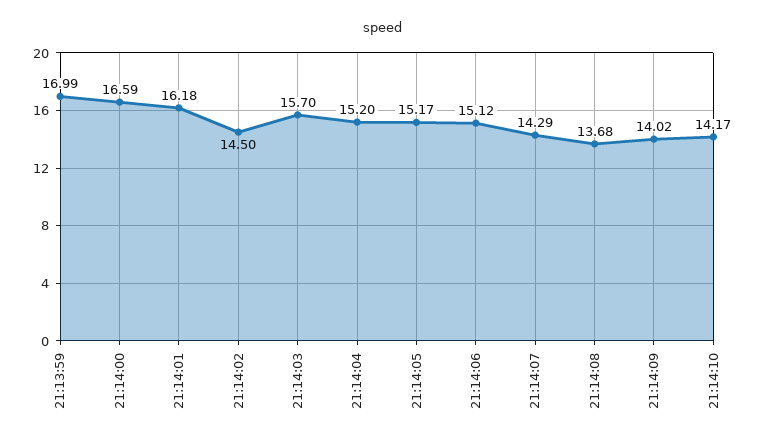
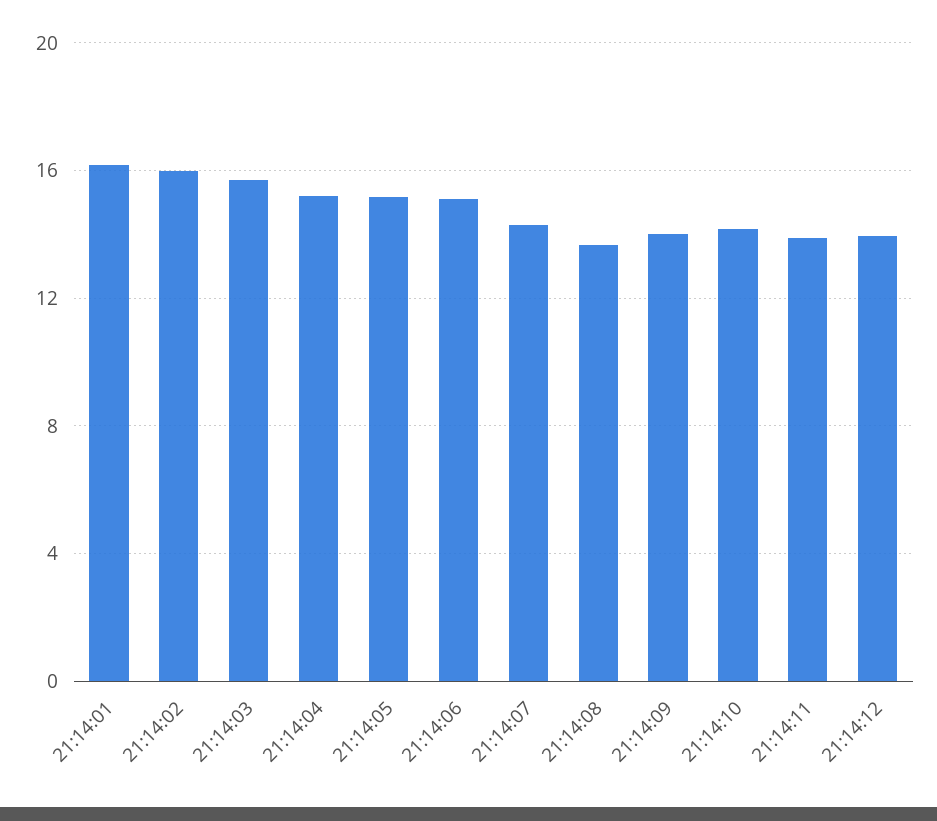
21:13:59: 16.99 -> none
21:14:00: 16.59 -> none
21:14:02: 14.5 -> 16
21:14:11: none -> 14
21:14:12: none -> 14

